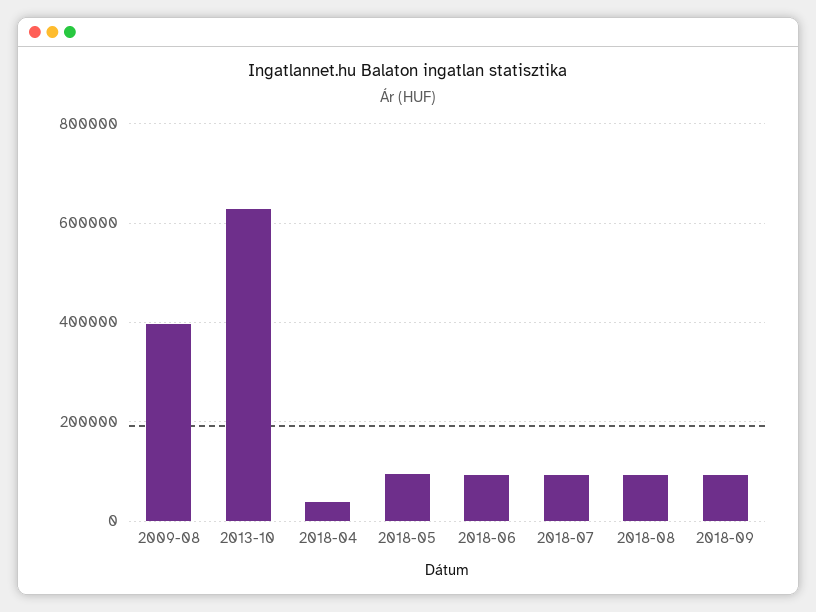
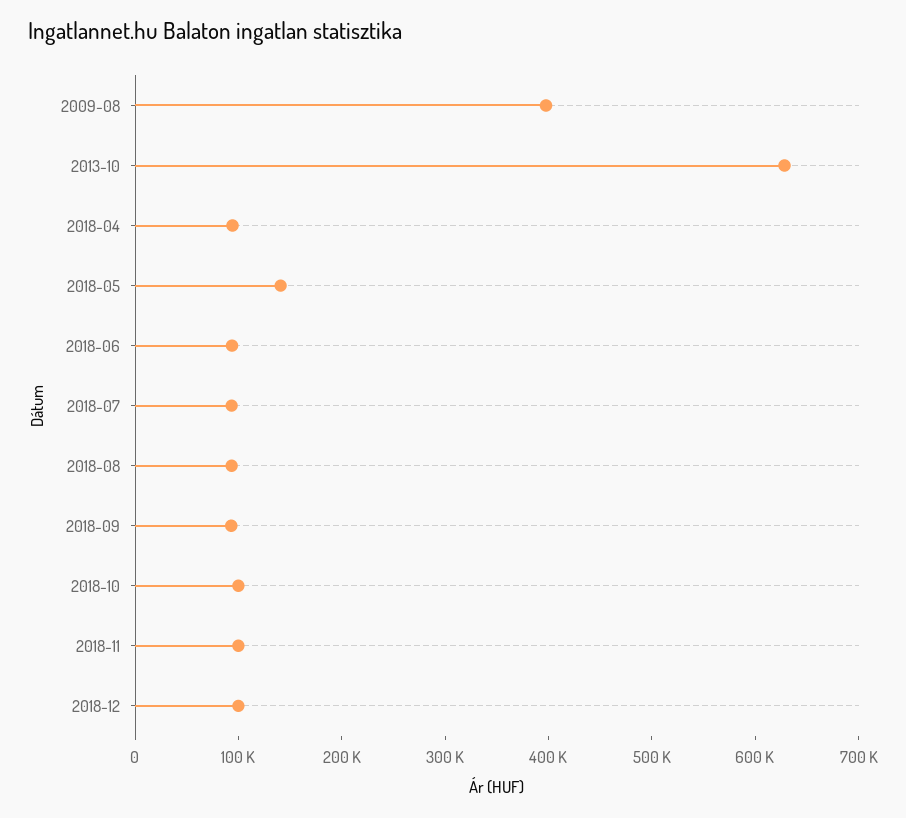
2018-04: 40000 -> 100000
2018-05: 100000 -> 140000
2018-10: none -> 100000
2018-11: none -> 100000
2018-12: none -> 100000

